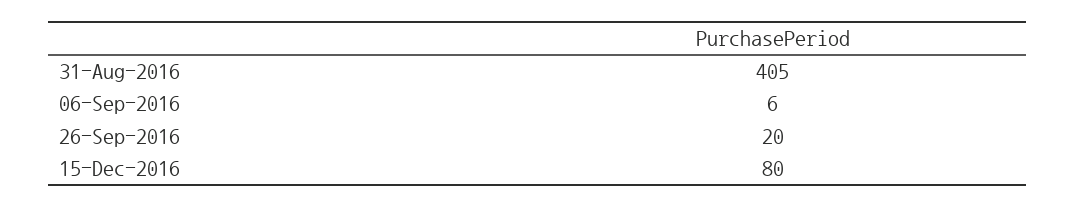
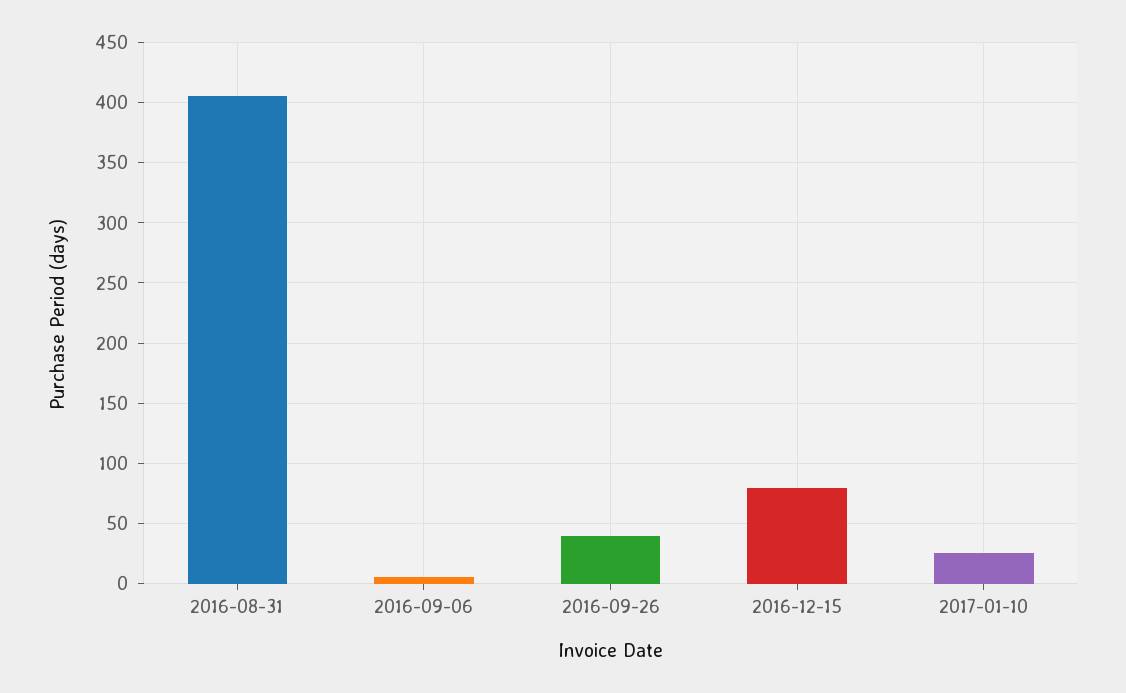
26-Sep-2016: 20 -> 40
2017-01-10: none -> 25

